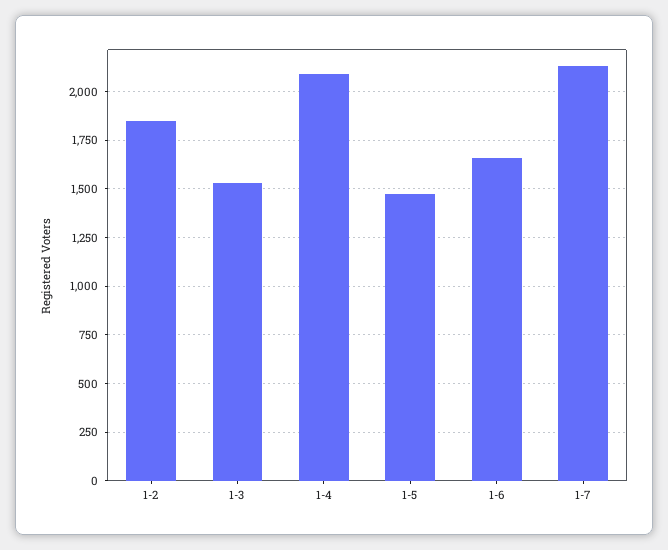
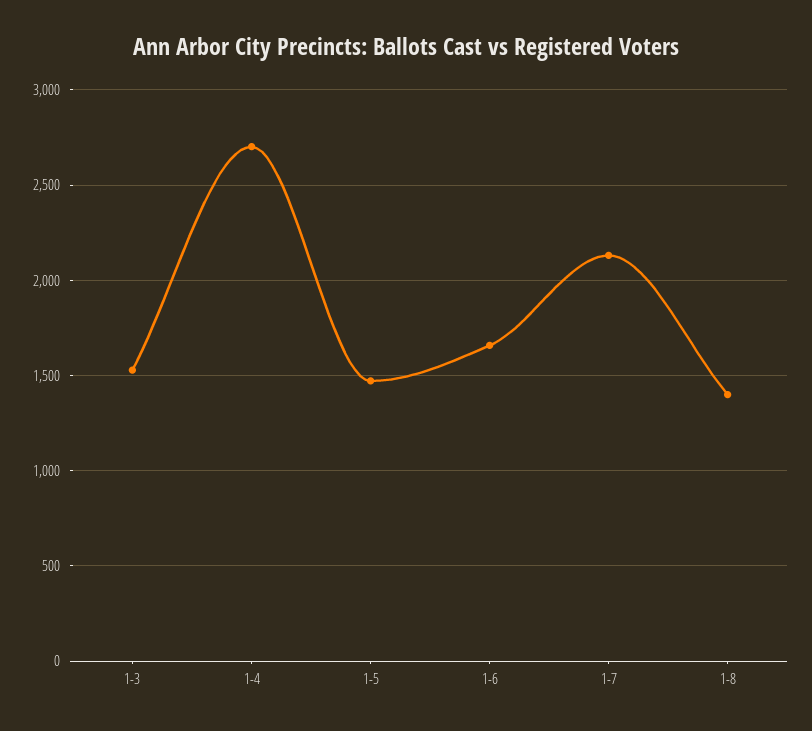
1-2: 1850 -> none
1-4: 2100 -> 2700
1-8: none -> 1400

